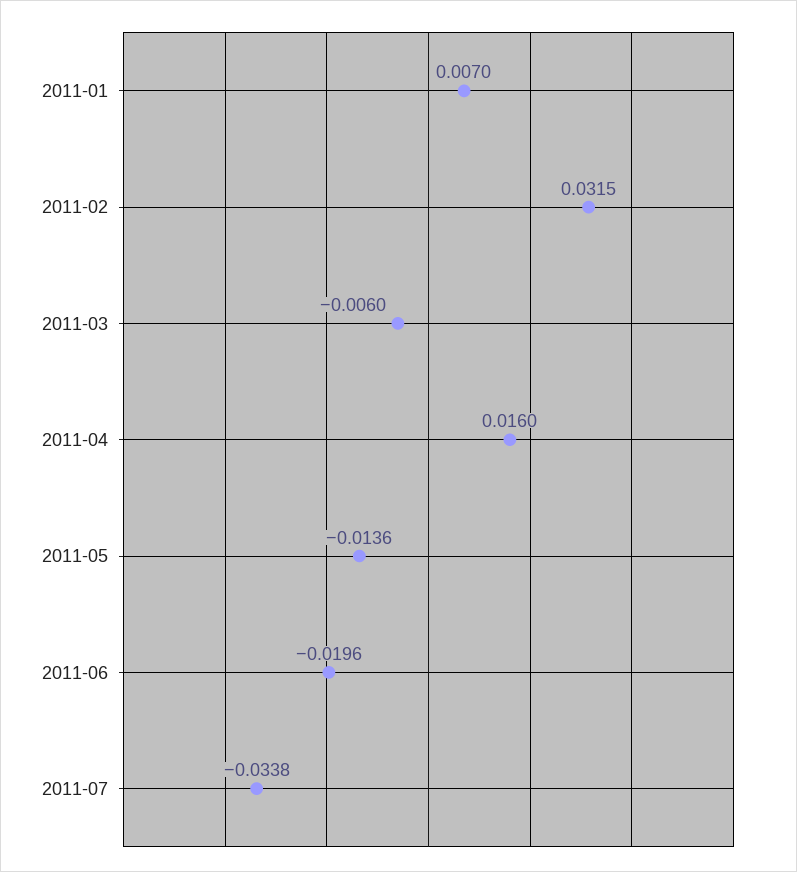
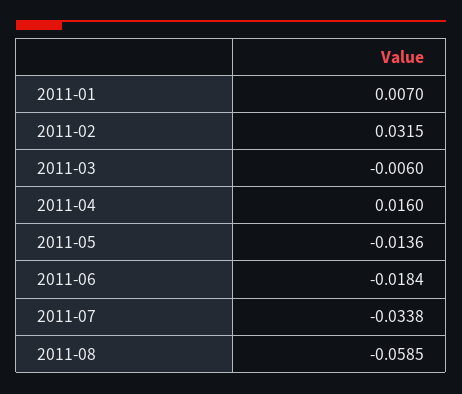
2011-06: -0.0196 -> -0.0184
2011-08: none -> -0.0585

